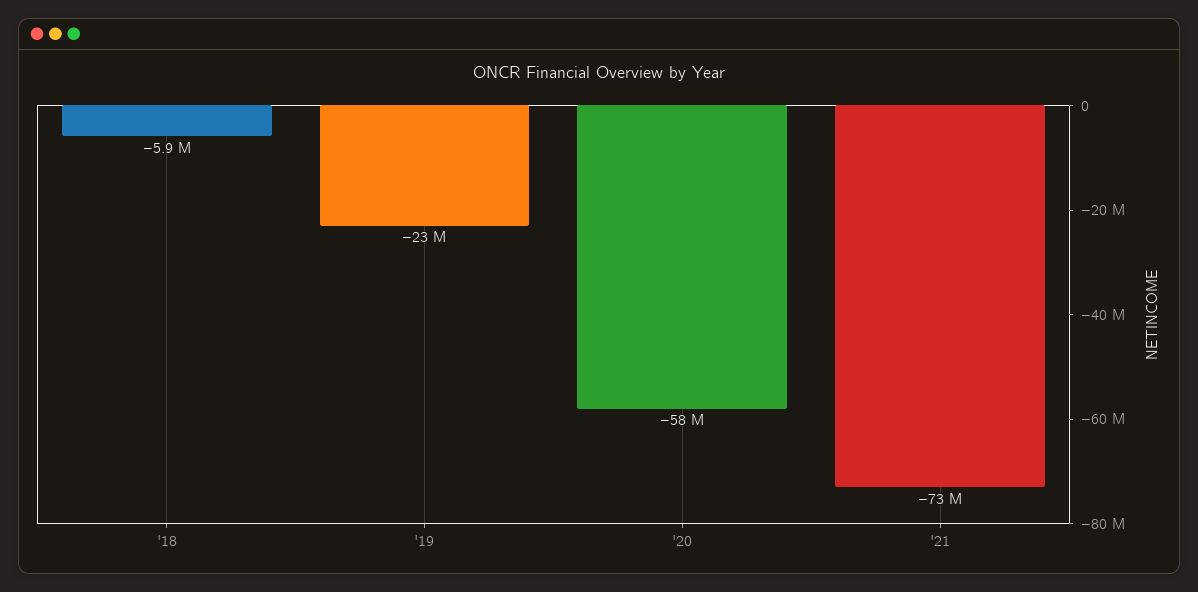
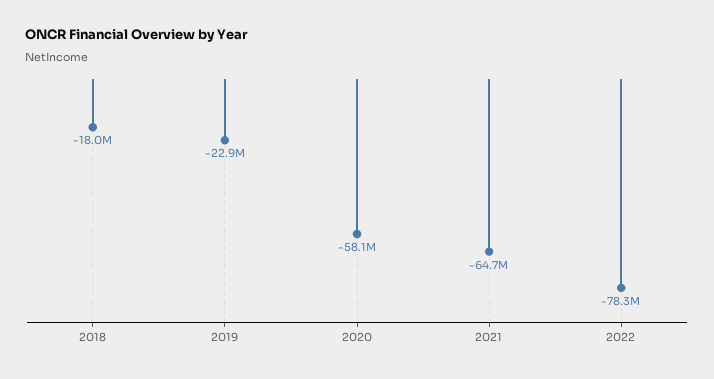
'18: -5900000 -> -18000000
'21: -73000000 -> -64700000
2022: none -> -78300000

